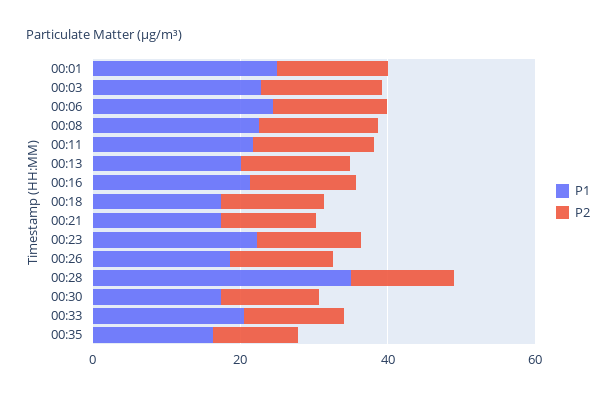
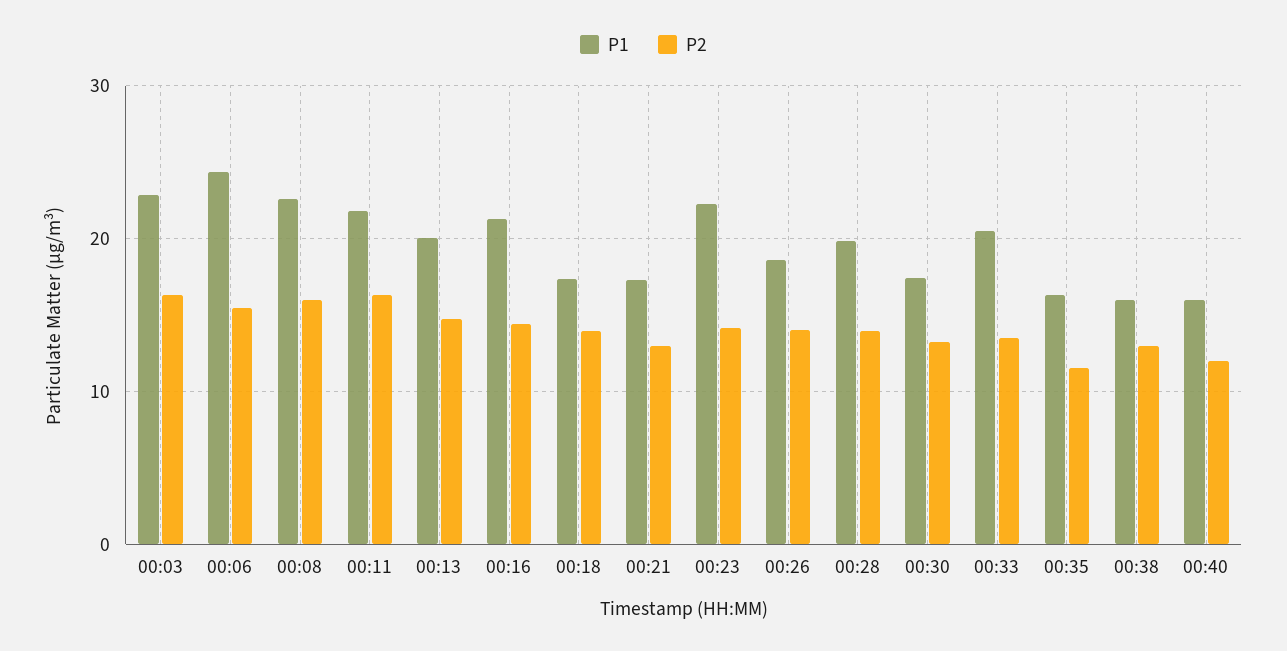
P1, 00:01: 25 -> none
P2, 00:01: 15 -> none
P1, 00:28: 35 -> 20
P1, 00:38: none -> 16
P2, 00:38: none -> 13
P1, 00:40: none -> 16
P2, 00:40: none -> 12

